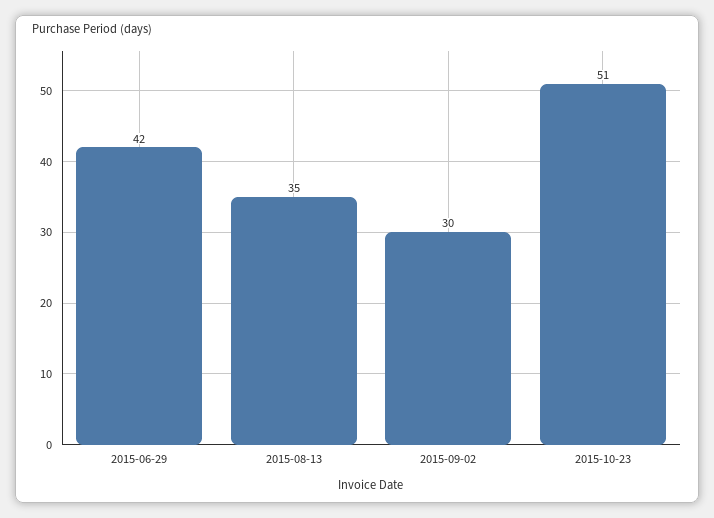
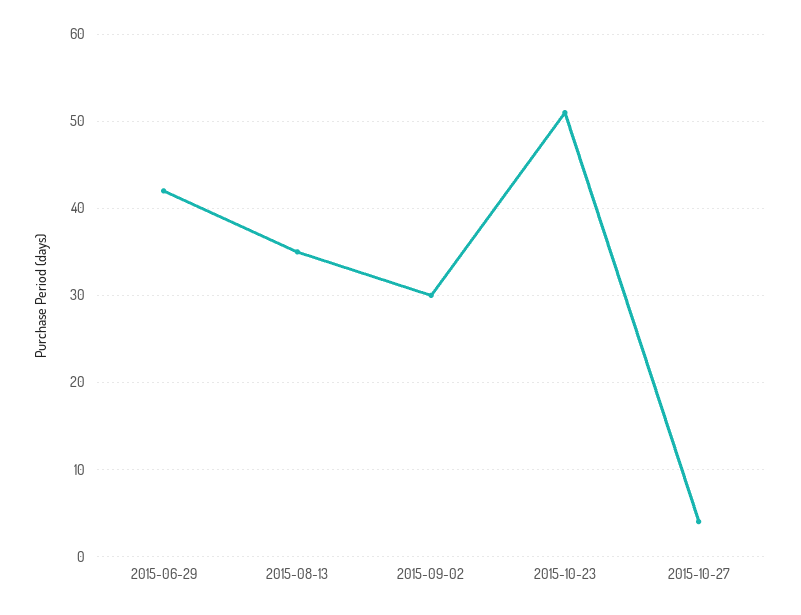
2015-10-27: none -> 4

